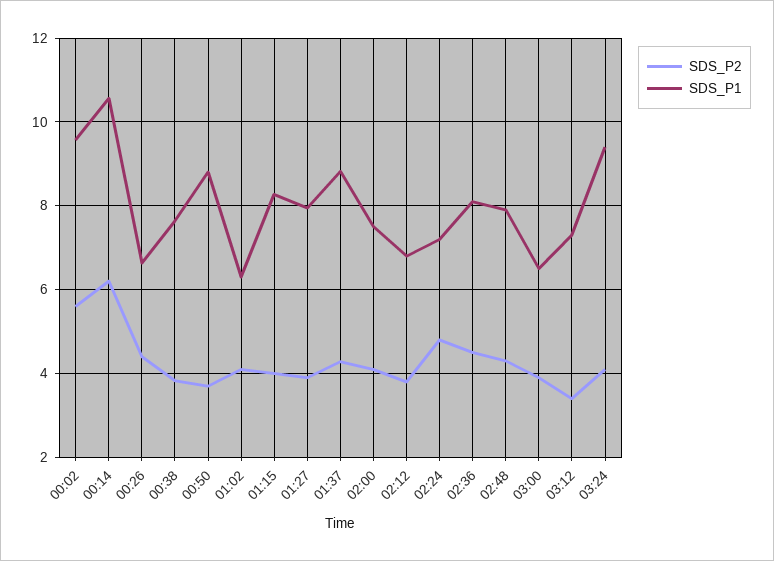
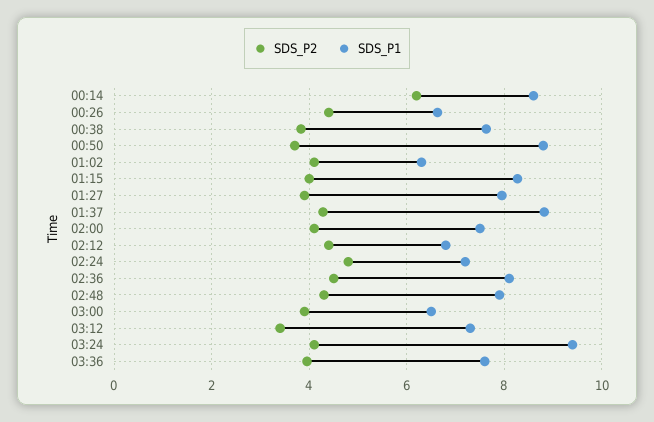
SDS_P2, 00:02: 5.6 -> none
SDS_P1, 00:02: 9.6 -> none
SDS_P1, 00:14: 10.6 -> 8.6
SDS_P2, 02:12: 3.8 -> 4.4
SDS_P2, 03:36: none -> 4
SDS_P1, 03:36: none -> 7.6

